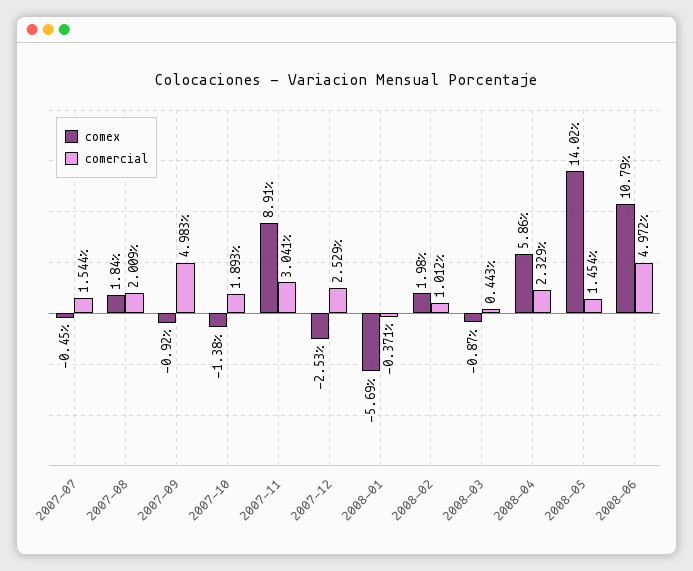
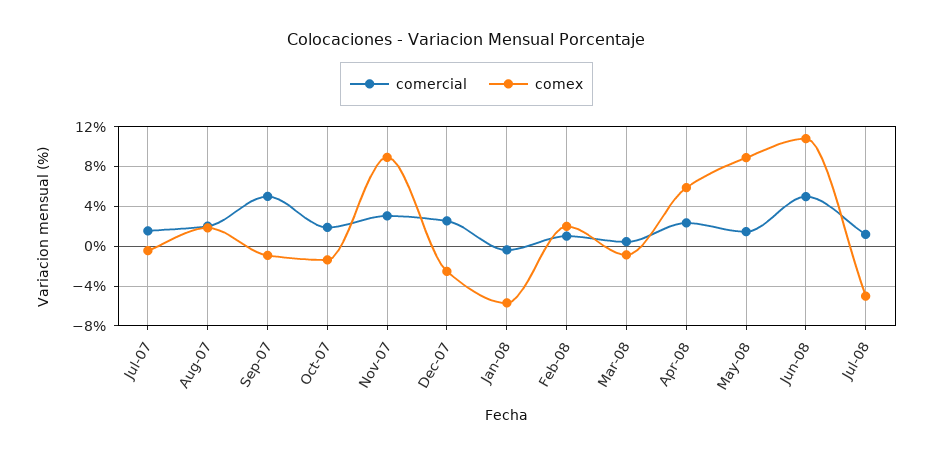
comex, 2008-05: 14.02 -> 9
comercial, Jul-08: none -> 1
comex, Jul-08: none -> -5

